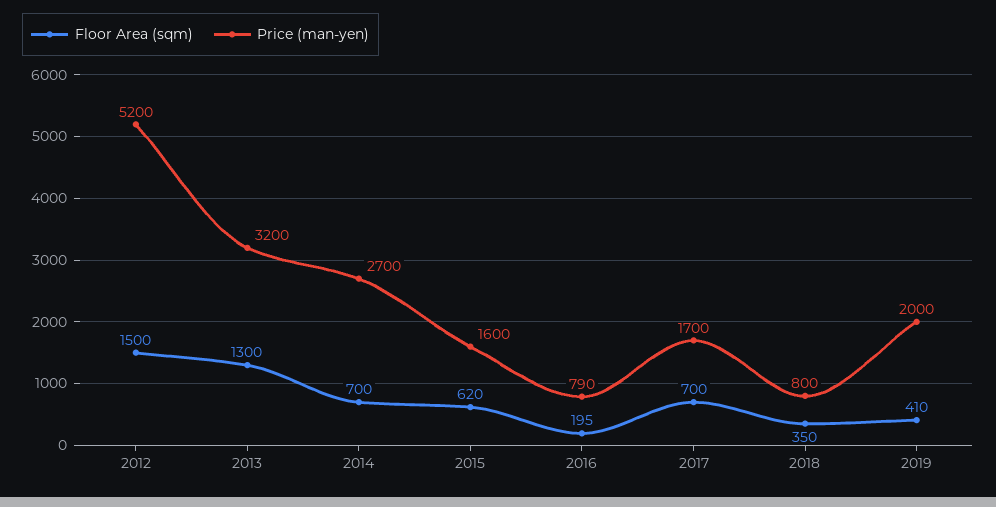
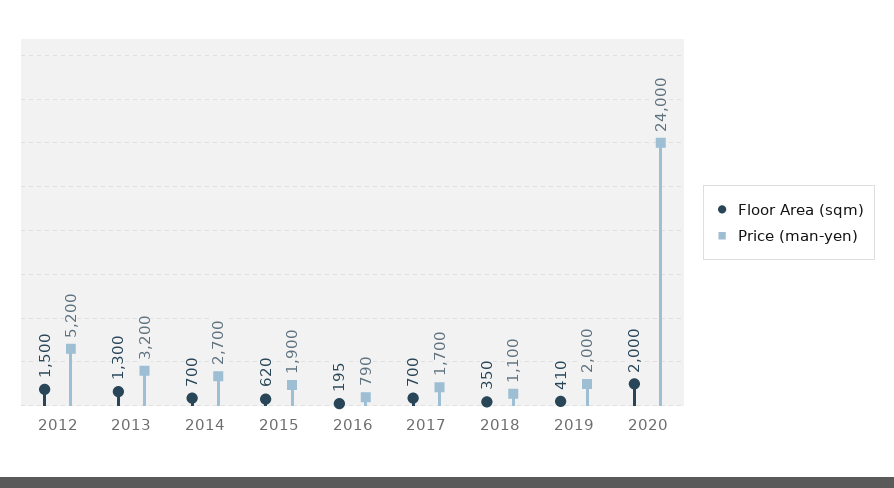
Price (man-yen), 2015: 1600 -> 1900
Price (man-yen), 2018: 800 -> 1100
Floor Area (sqm), 2020: none -> 2000
Price (man-yen), 2020: none -> 24000

